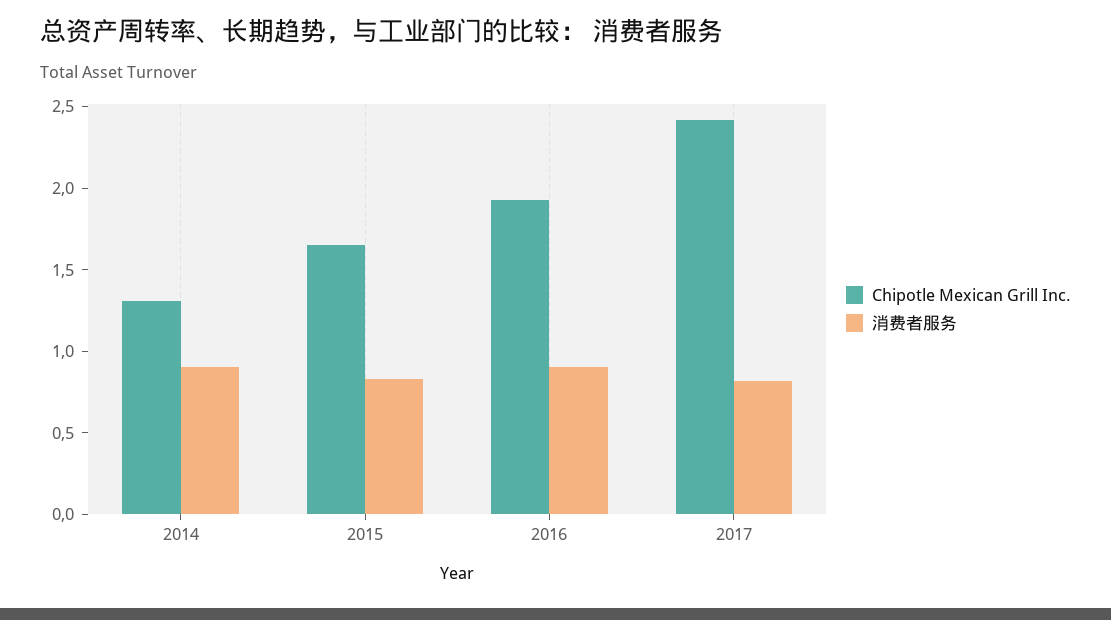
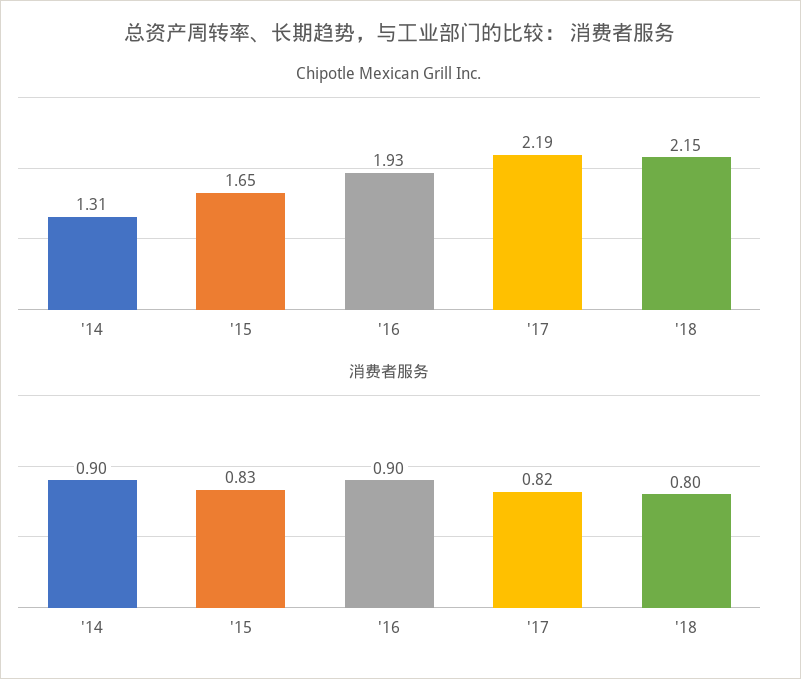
Chipotle Mexican Grill Inc., 2017: 2.4 -> 2.19
Chipotle Mexican Grill Inc., '18: none -> 2.15
消费者服务, '18: none -> 0.8

